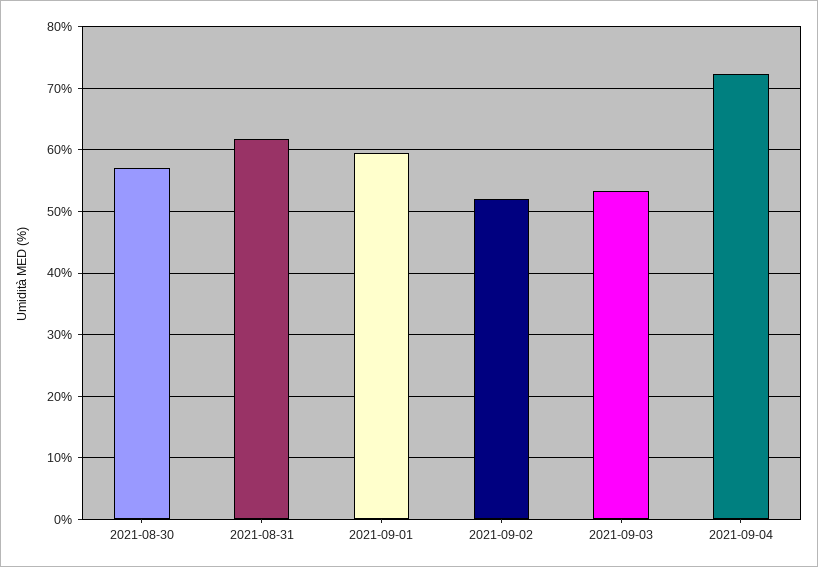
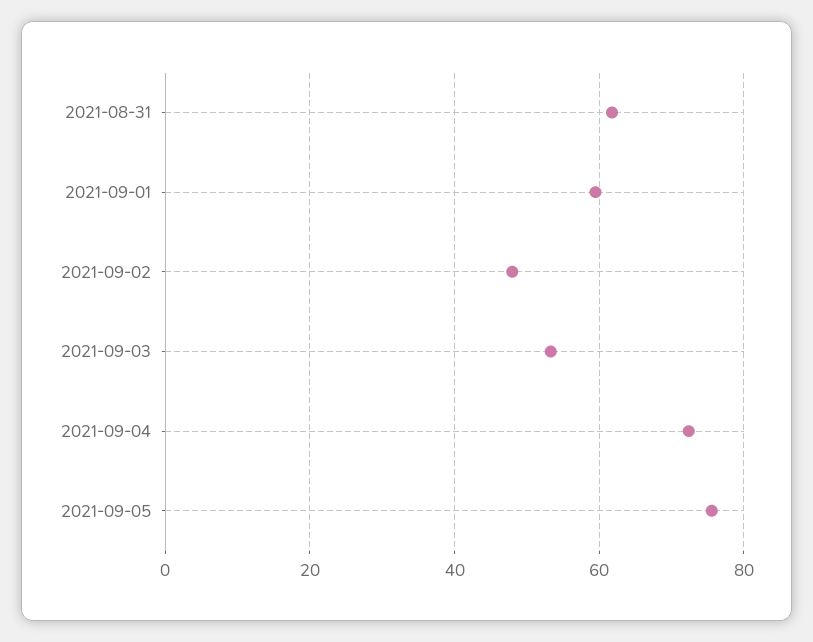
2021-08-30: 57 -> none
2021-09-02: 52 -> 48
2021-09-05: none -> 76

